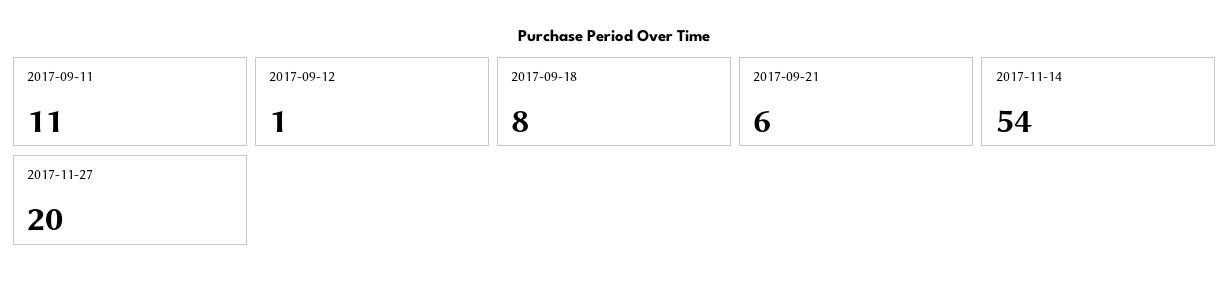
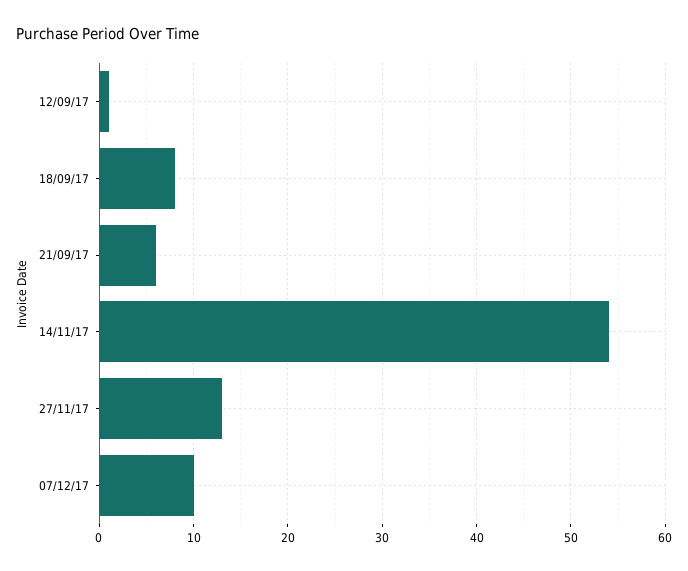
2017-09-11: 11 -> none
2017-11-27: 20 -> 13
07/12/17: none -> 10

